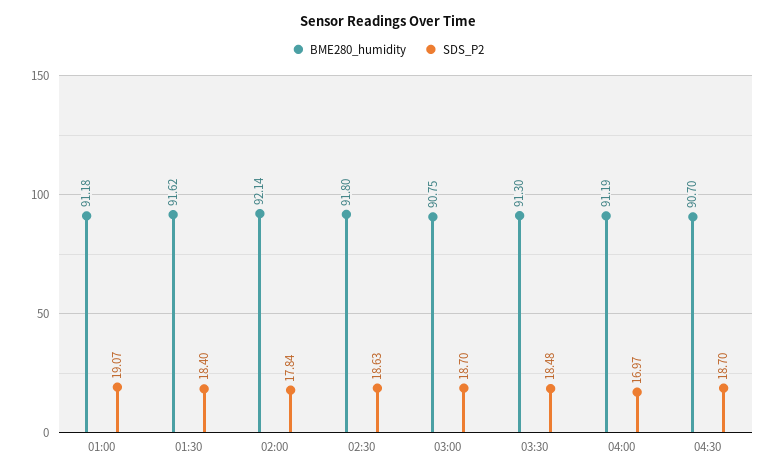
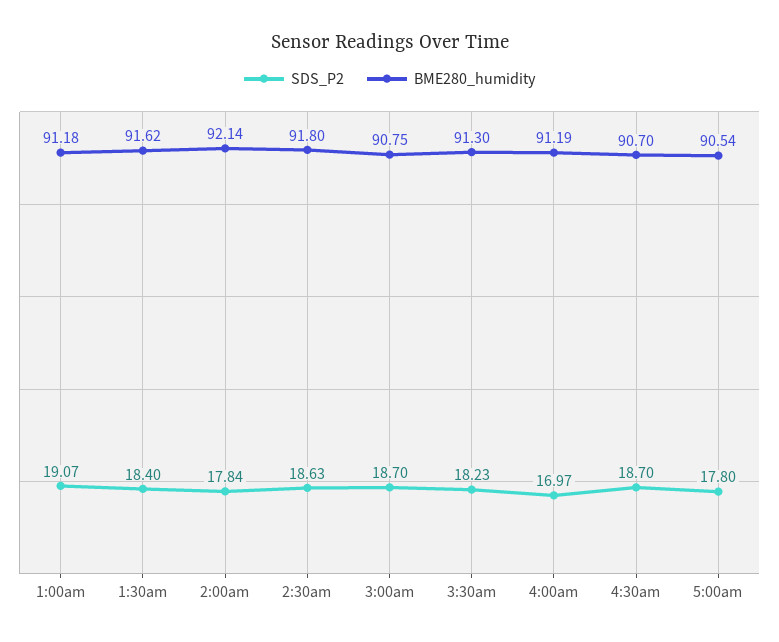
SDS_P2, 03:30: 18.48 -> 18.23
SDS_P2, 5:00am: none -> 17.8
BME280_humidity, 5:00am: none -> 90.54

